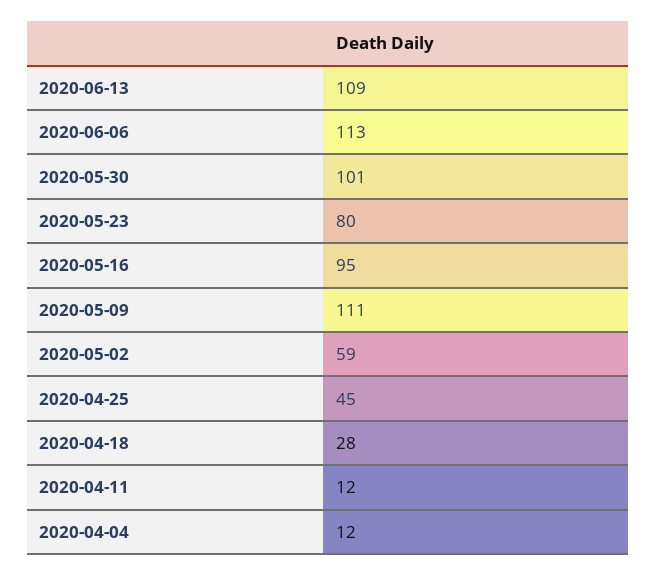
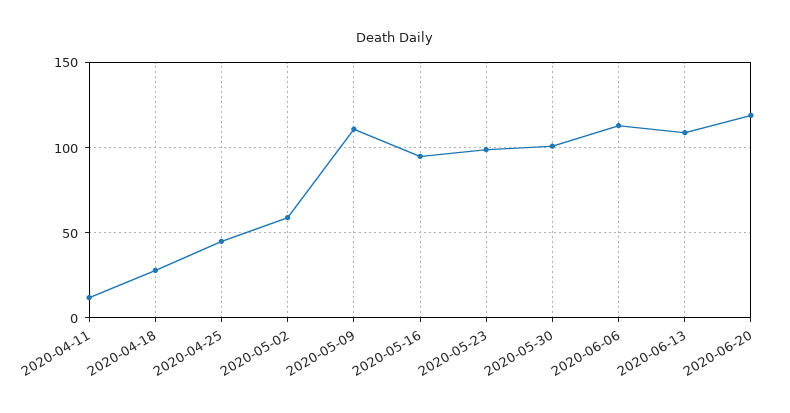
2020-05-23: 80 -> 100
2020-04-04: 12 -> none
2020-06-20: none -> 120

